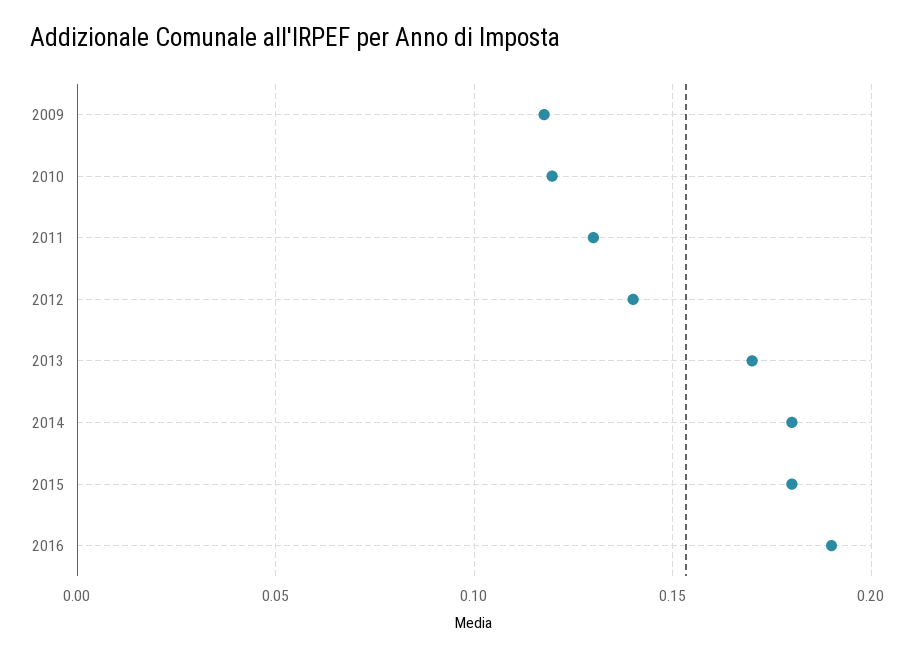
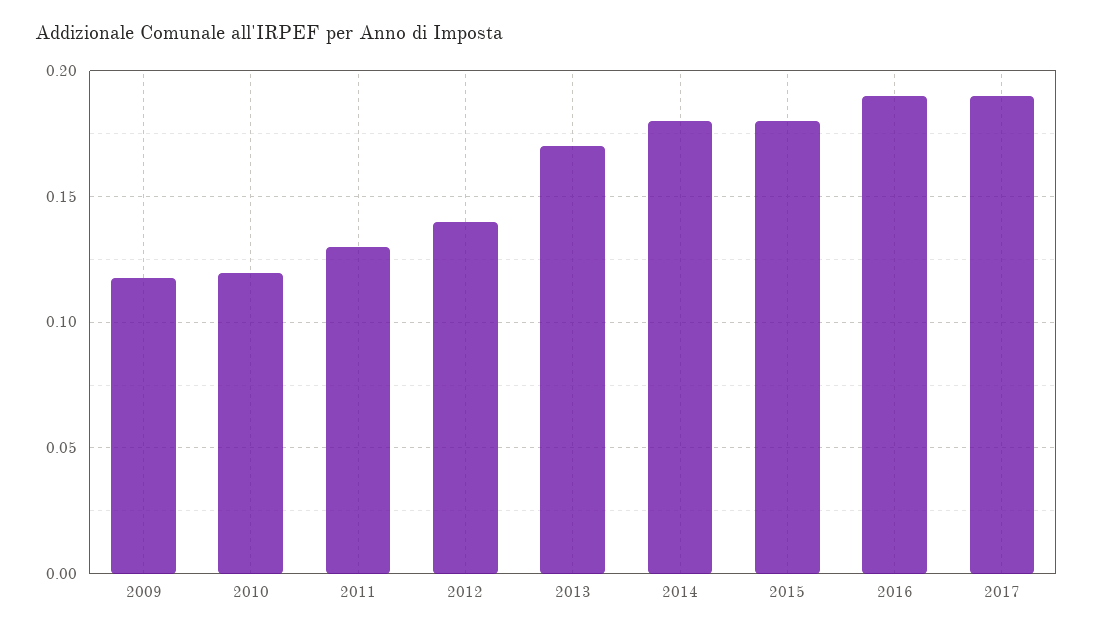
2017: none -> 0.19

